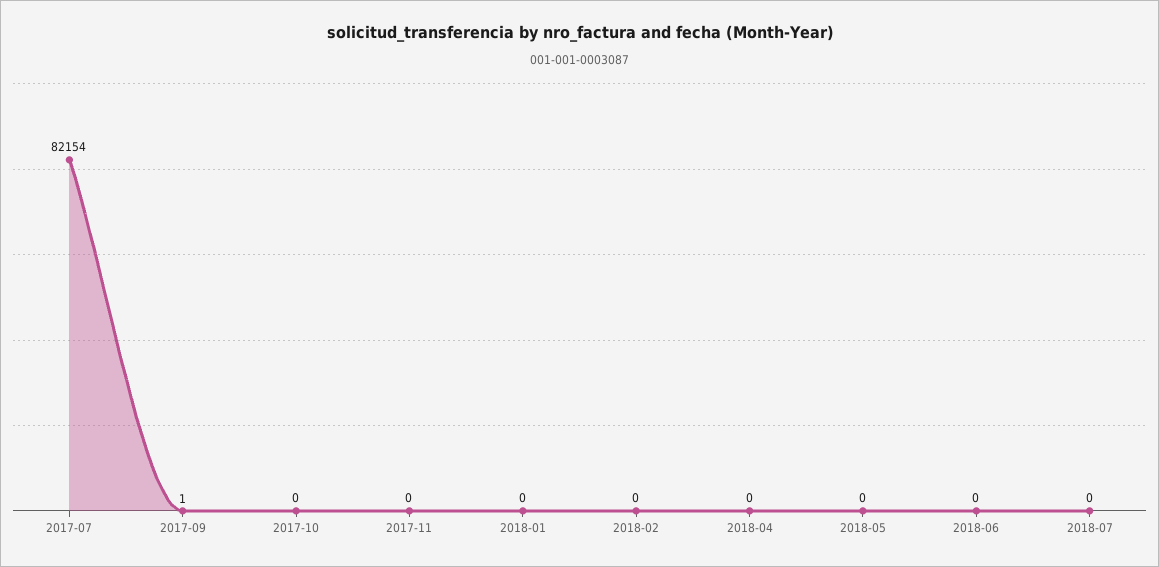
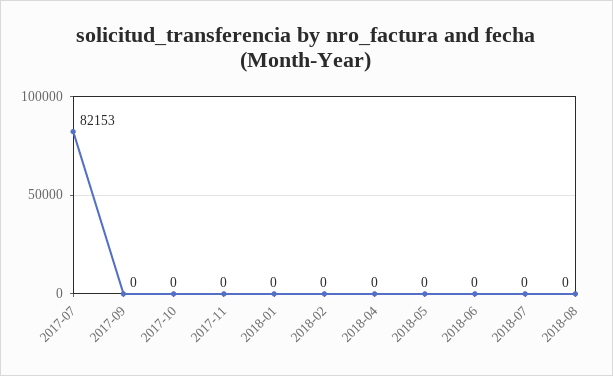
2017-07: 82154 -> 82153
2017-09: 1 -> 0
2018-08: none -> 0

